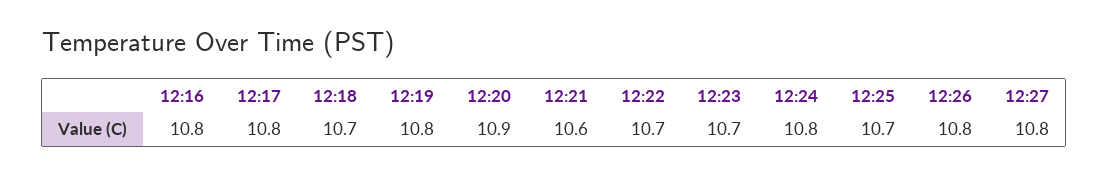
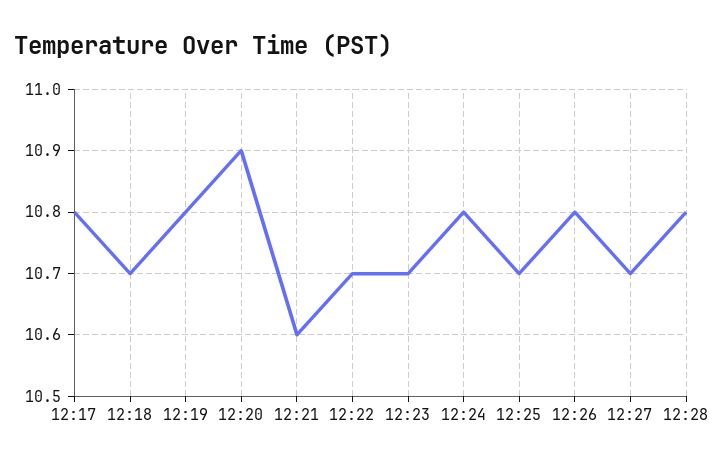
12:16: 10.8 -> none
12:27: 10.8 -> 10.7
12:28: none -> 10.8

